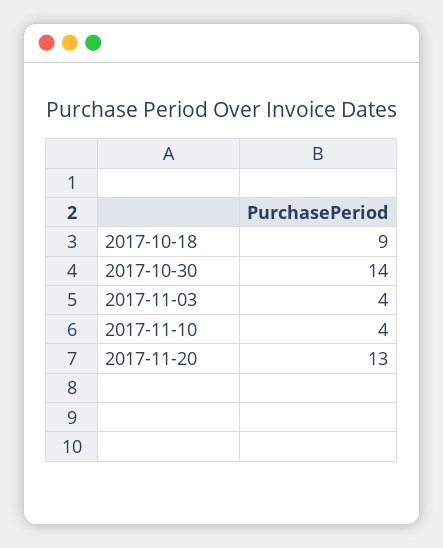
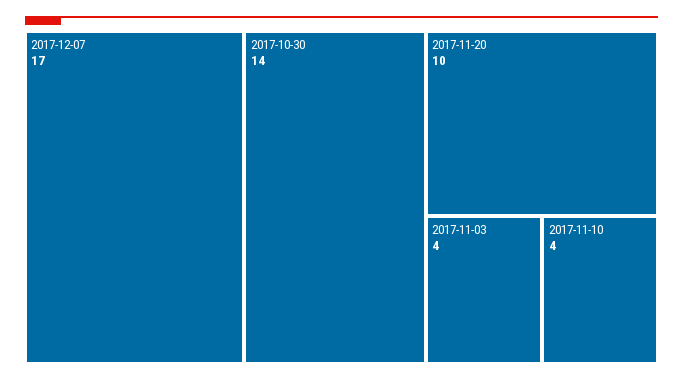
2017-10-18: 9 -> none
2017-11-20: 13 -> 10
2017-12-07: none -> 17

